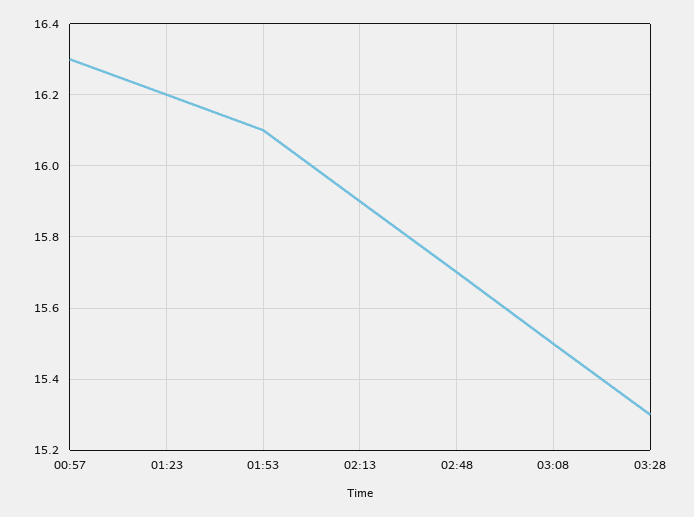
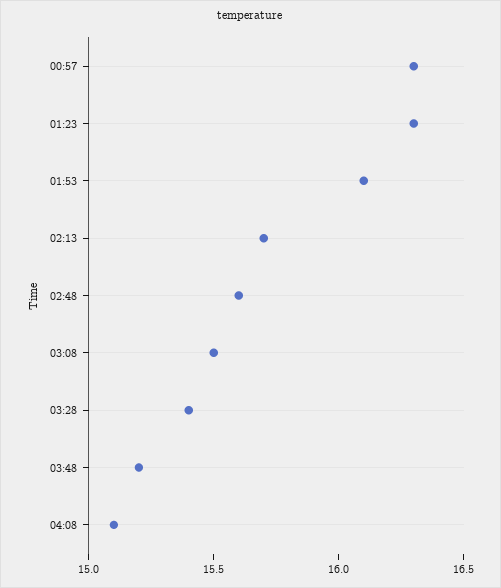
01:23: 16.2 -> 16.3
02:13: 15.9 -> 15.7
02:48: 15.7 -> 15.6
03:28: 15.3 -> 15.4
03:48: none -> 15.2
04:08: none -> 15.1

